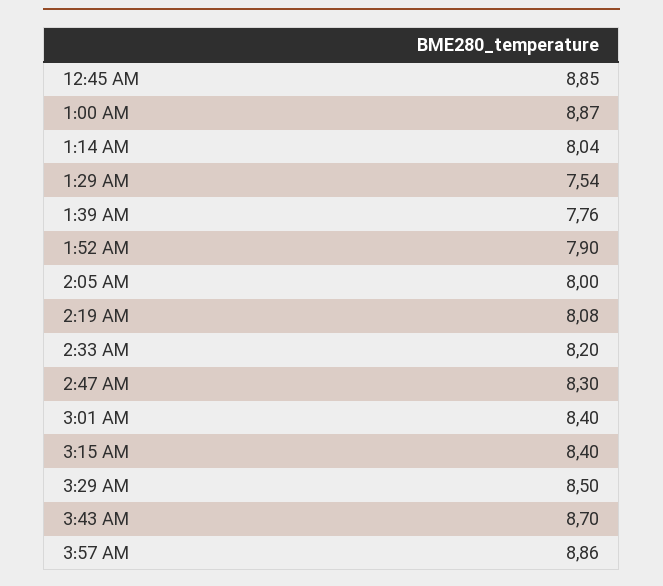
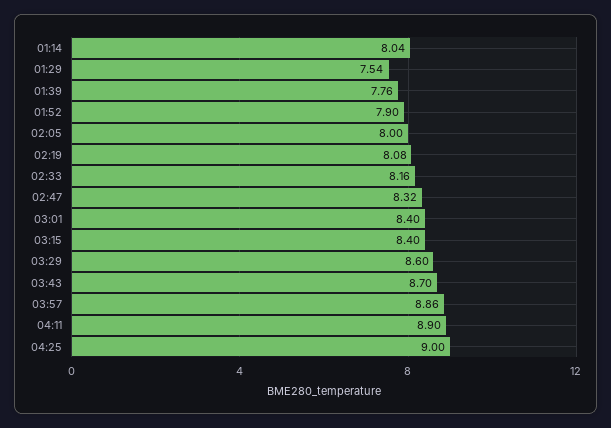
12:45 AM: 8.85 -> none
1:00 AM: 8.87 -> none
2:33 AM: 8.2 -> 8.16
2:47 AM: 8.3 -> 8.32
3:29 AM: 8.5 -> 8.6
04:11: none -> 8.9
04:25: none -> 9

